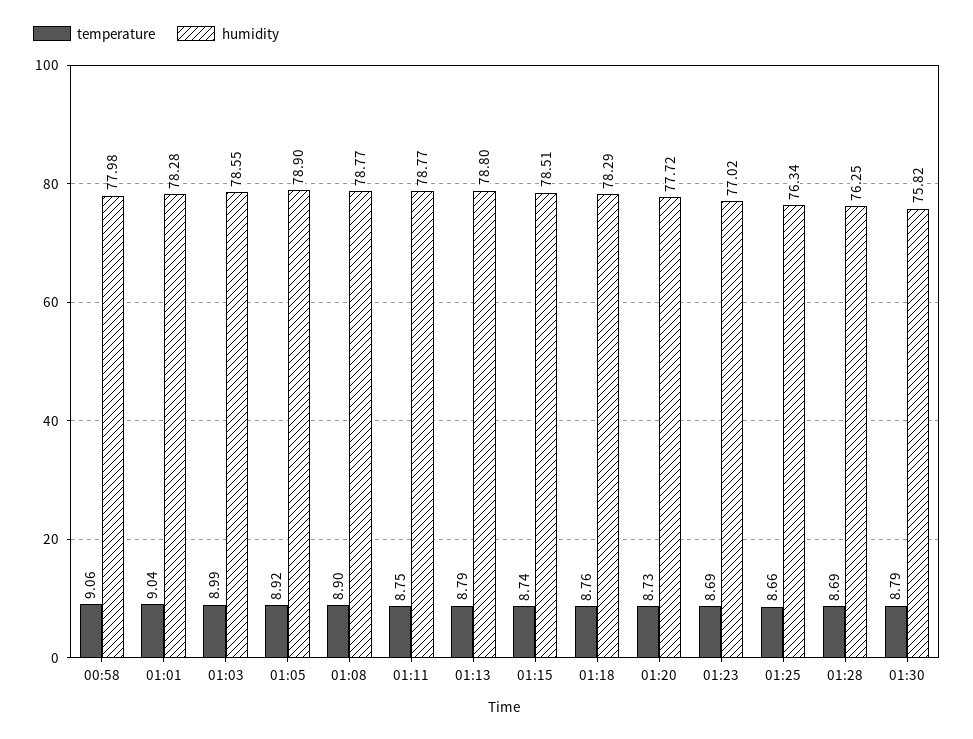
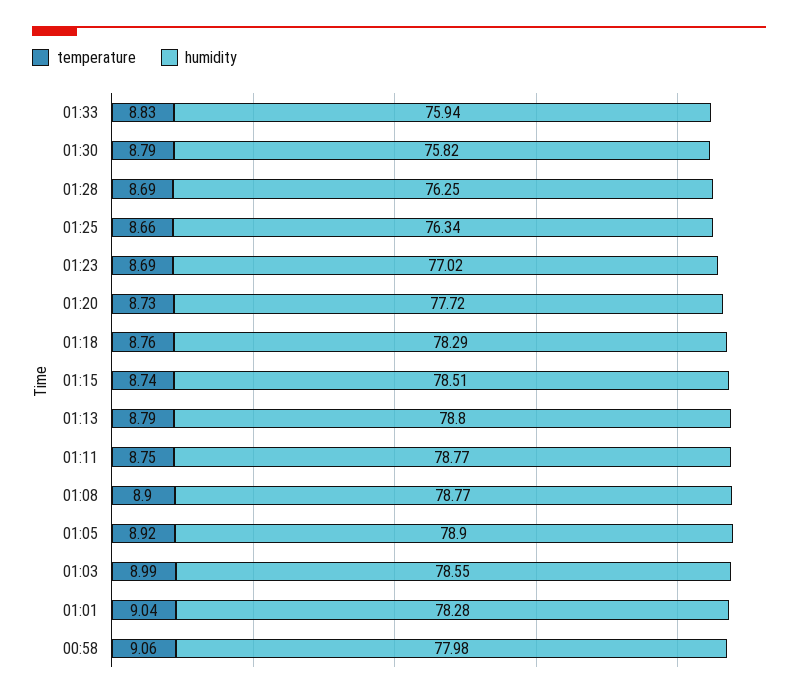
temperature, 01:33: none -> 8.83
humidity, 01:33: none -> 75.94

